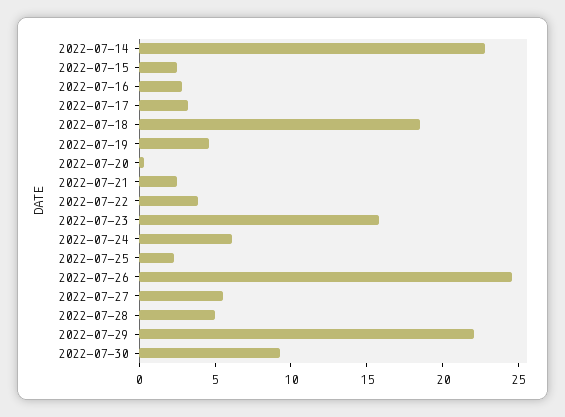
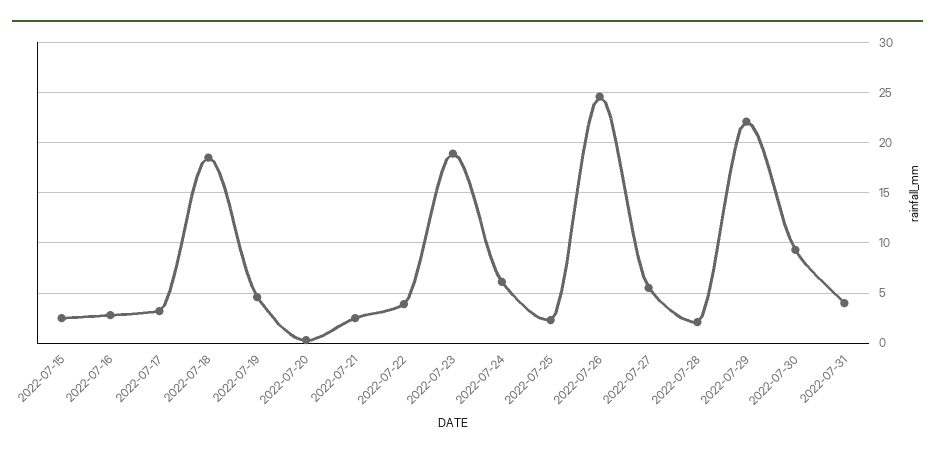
2022-07-14: 23 -> none
2022-07-23: 16 -> 19
2022-07-28: 5 -> 2
2022-07-31: none -> 4

